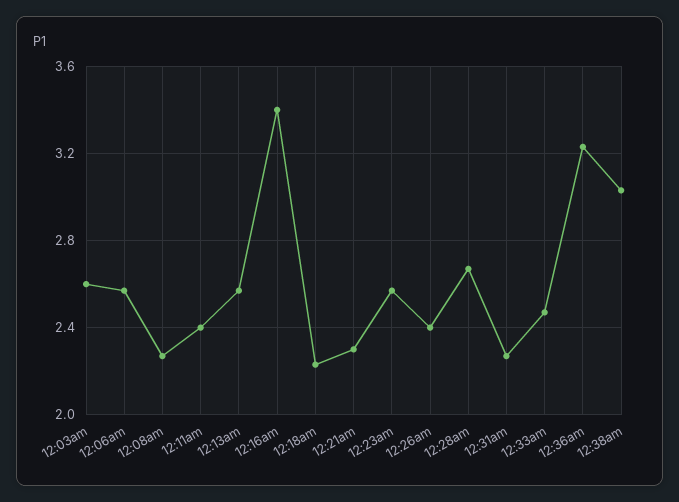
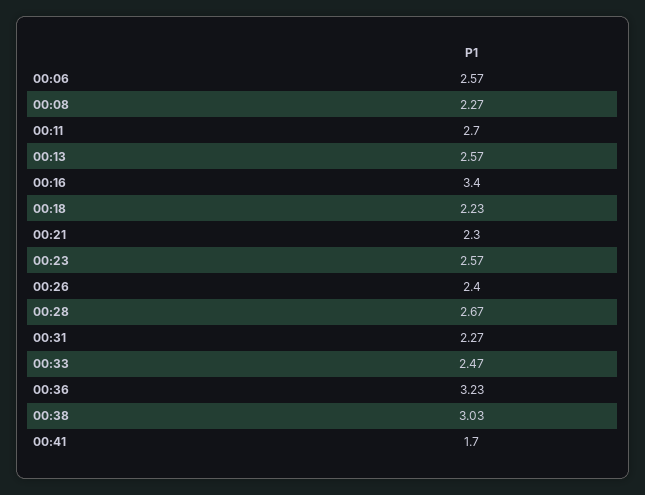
12:03am: 2.6 -> none
12:11am: 2.4 -> 2.7
00:41: none -> 1.7

